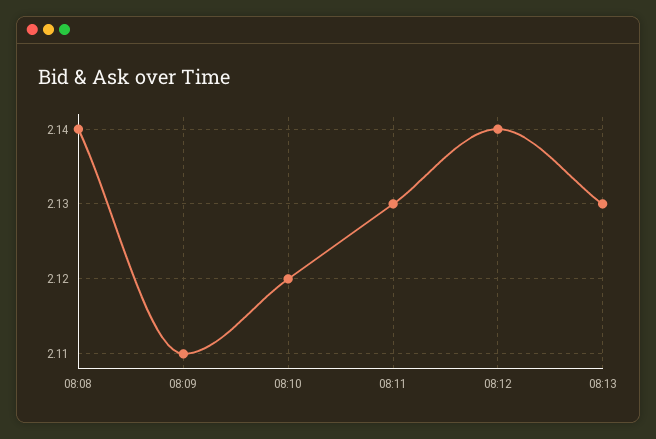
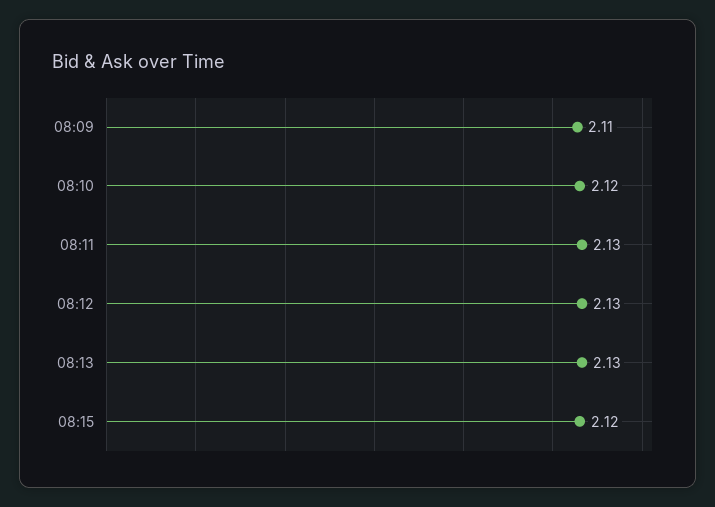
08:08: 2.14 -> none
08:12: 2.14 -> 2.13
08:15: none -> 2.12

